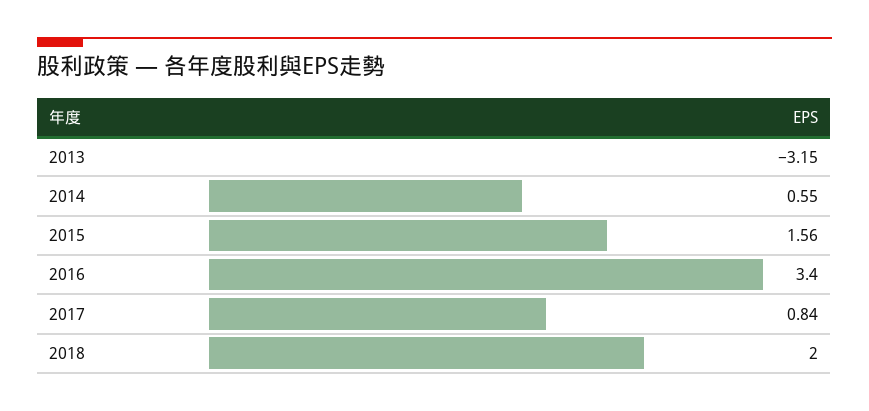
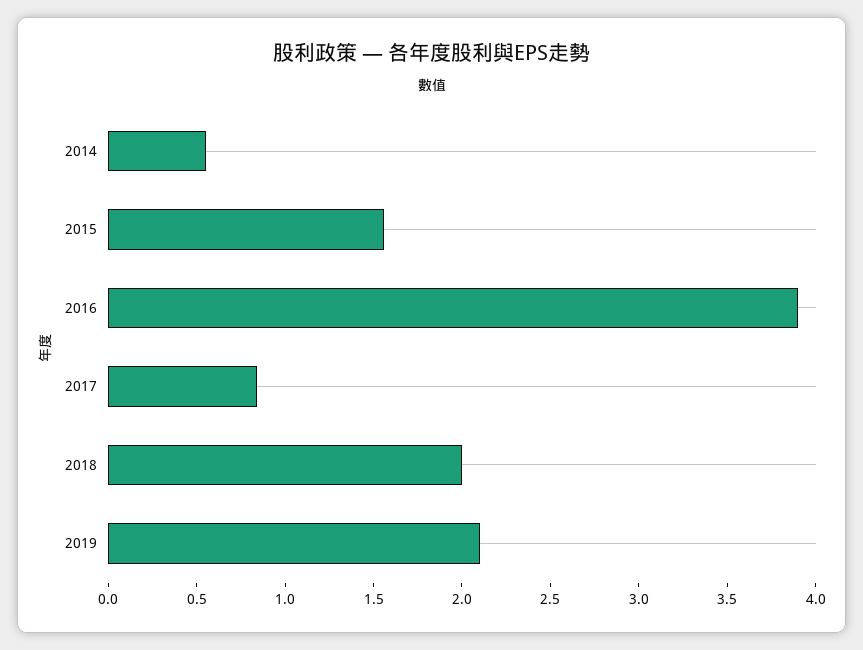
2013: -3.15 -> none
2016: 3.4 -> 3.9
2019: none -> 2.1

